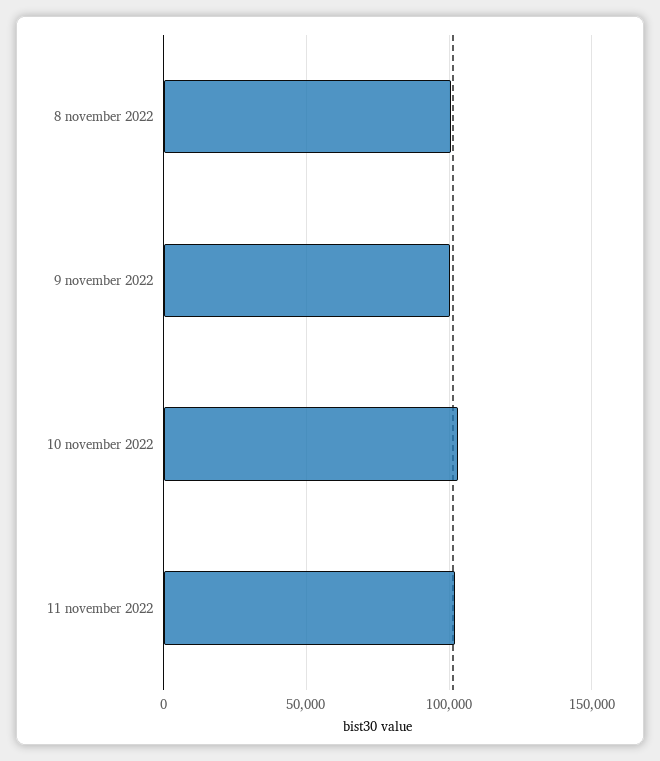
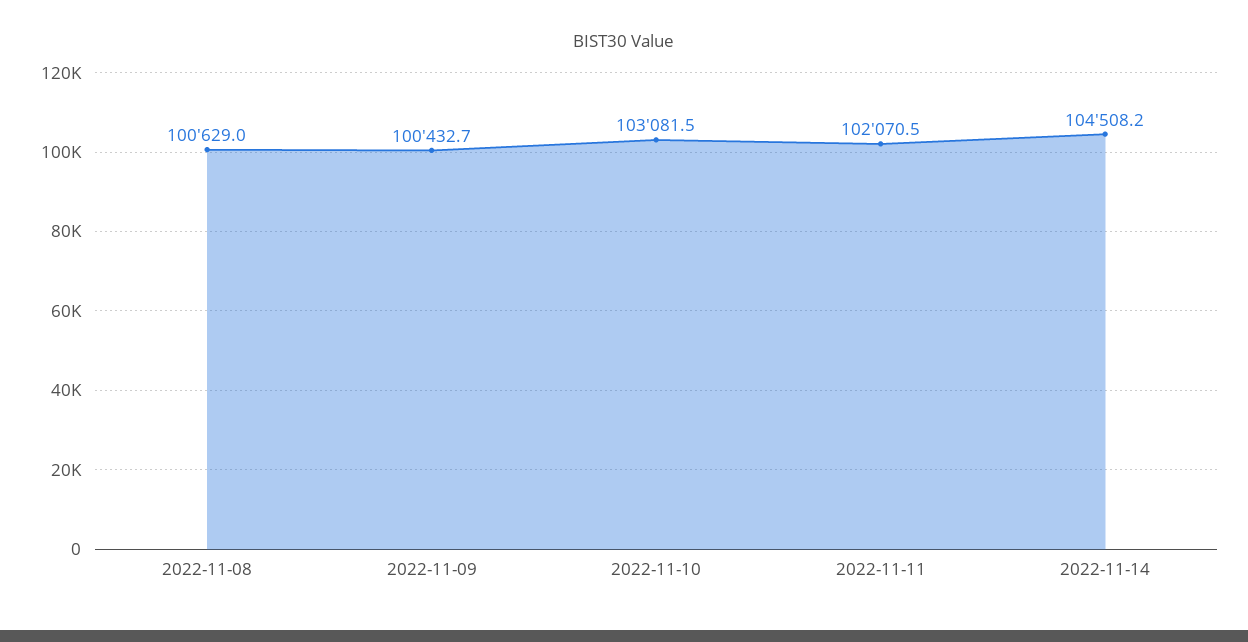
2022-11-14: none -> 104508.2

